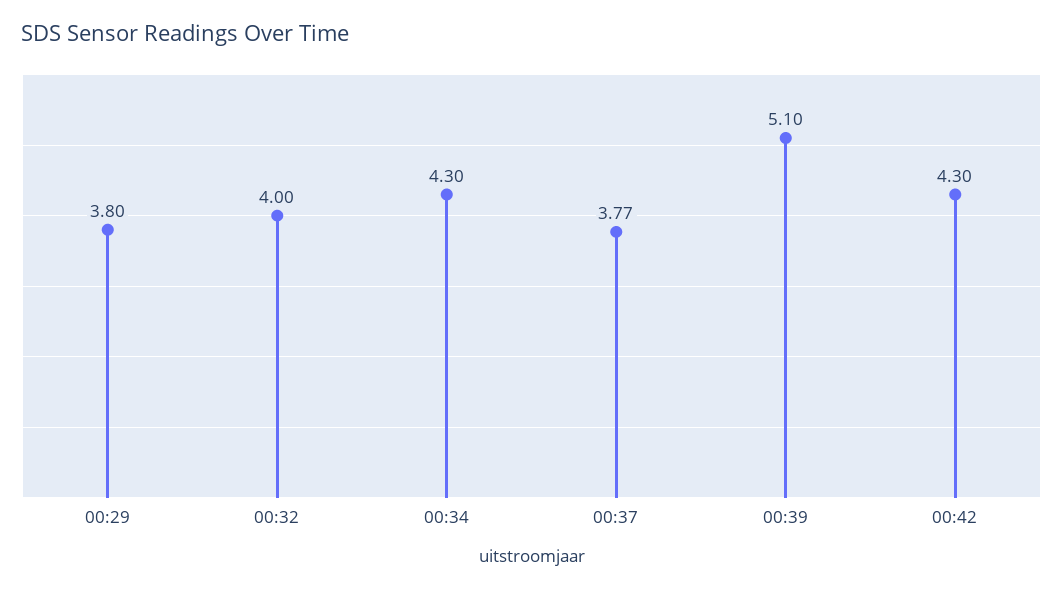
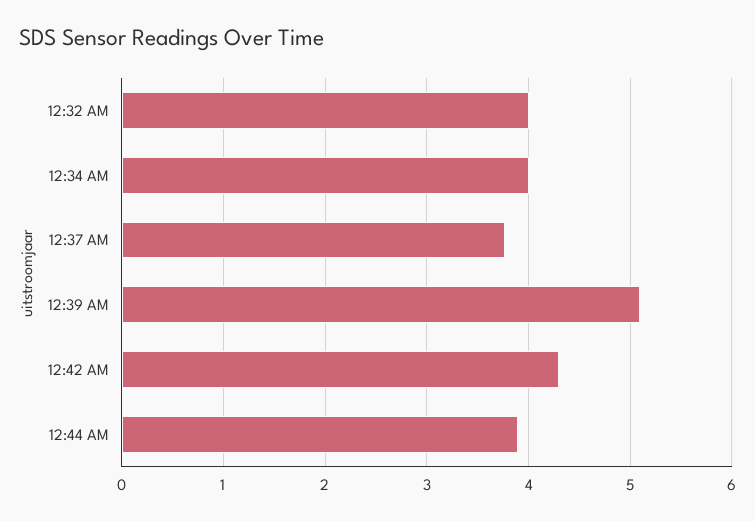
00:29: 3.8 -> none
00:34: 4.3 -> 4
12:44 AM: none -> 3.9

